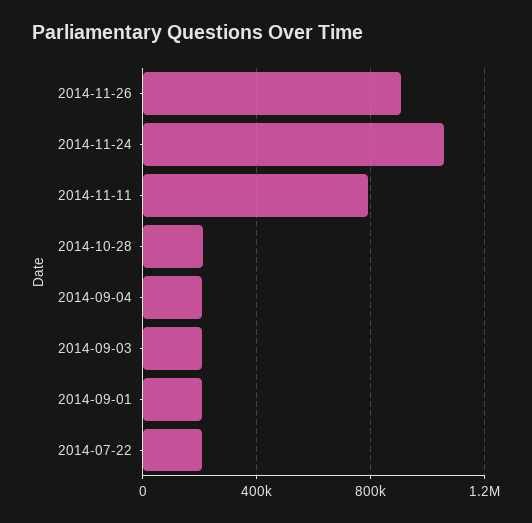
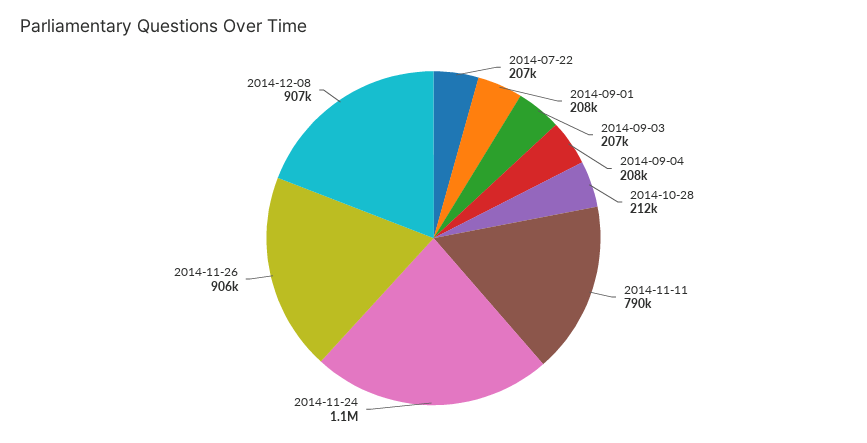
2014-12-08: none -> 907000

